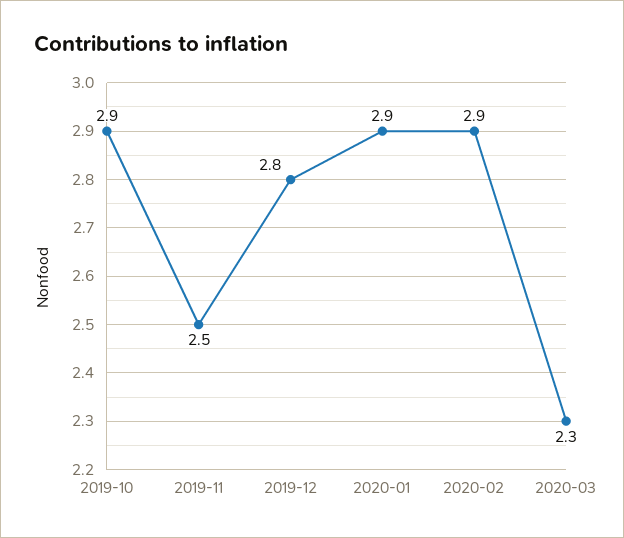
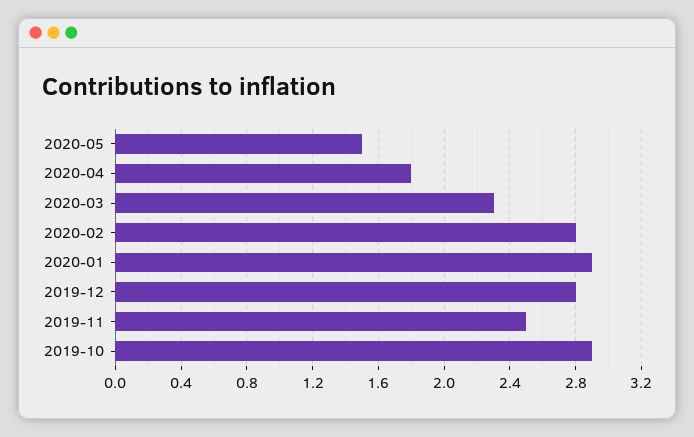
2020-02: 2.9 -> 2.8
2020-05: none -> 1.5
2020-04: none -> 1.8

